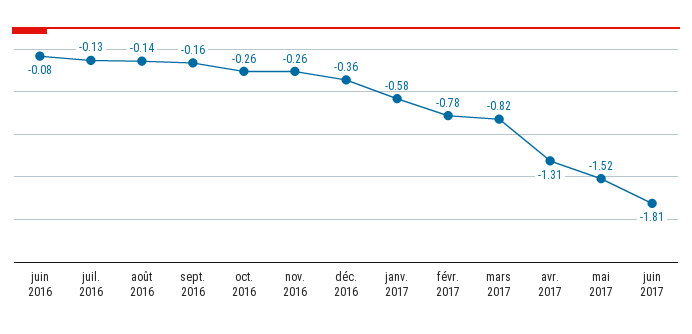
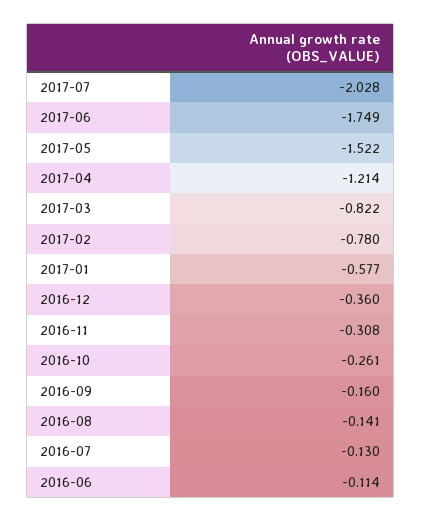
juin 2016: -0.08 -> -0.114
nov. 2016: -0.26 -> -0.308
avr. 2017: -1.31 -> -1.214
juin 2017: -1.81 -> -1.749
2017-07: none -> -2.028

